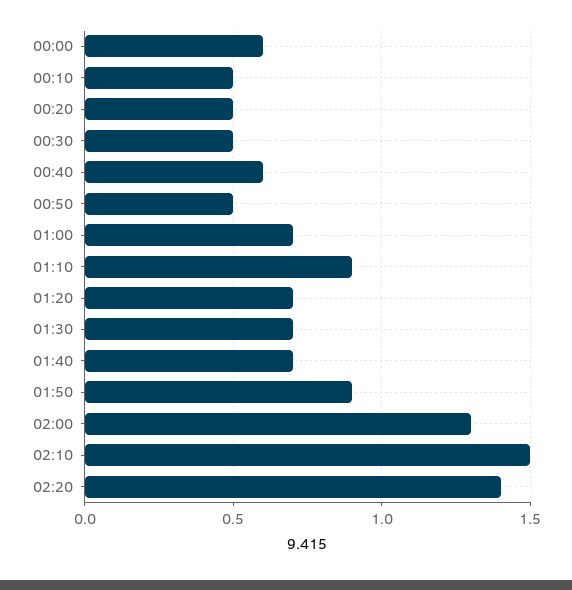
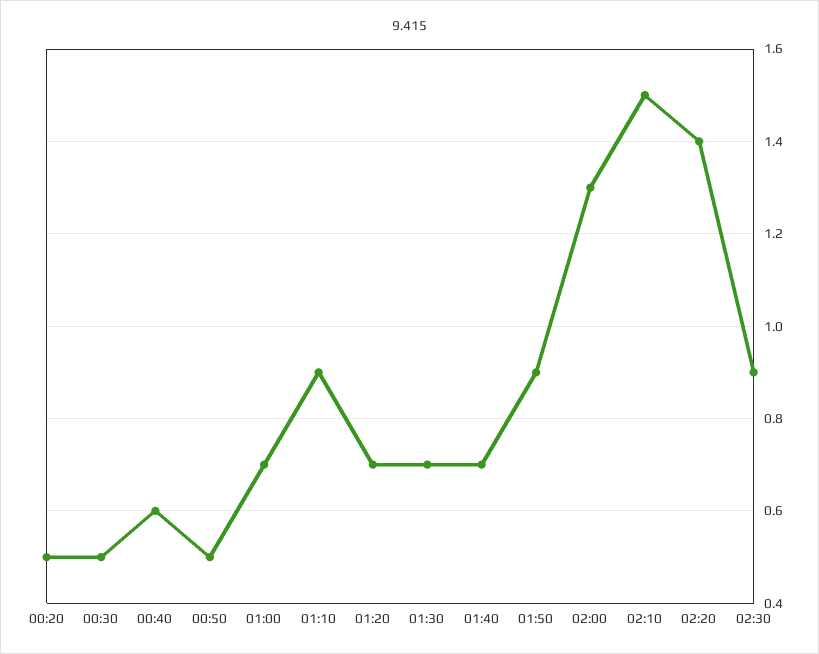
00:00: 0.6 -> none
00:10: 0.5 -> none
02:30: none -> 0.9

